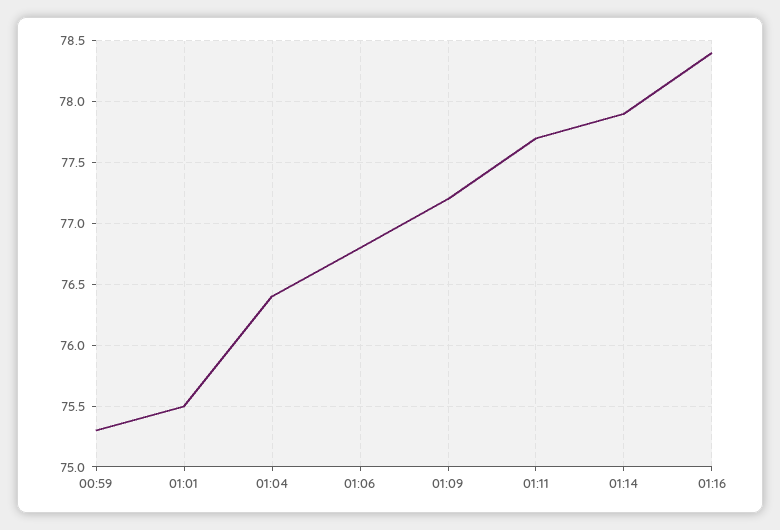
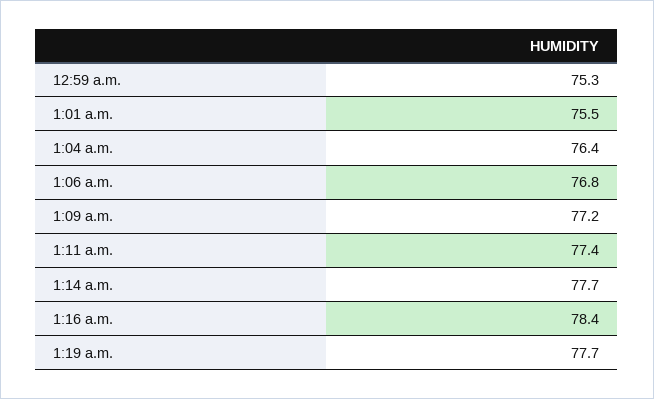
01:11: 77.7 -> 77.4
01:14: 77.9 -> 77.7
1:19 a.m.: none -> 77.7

